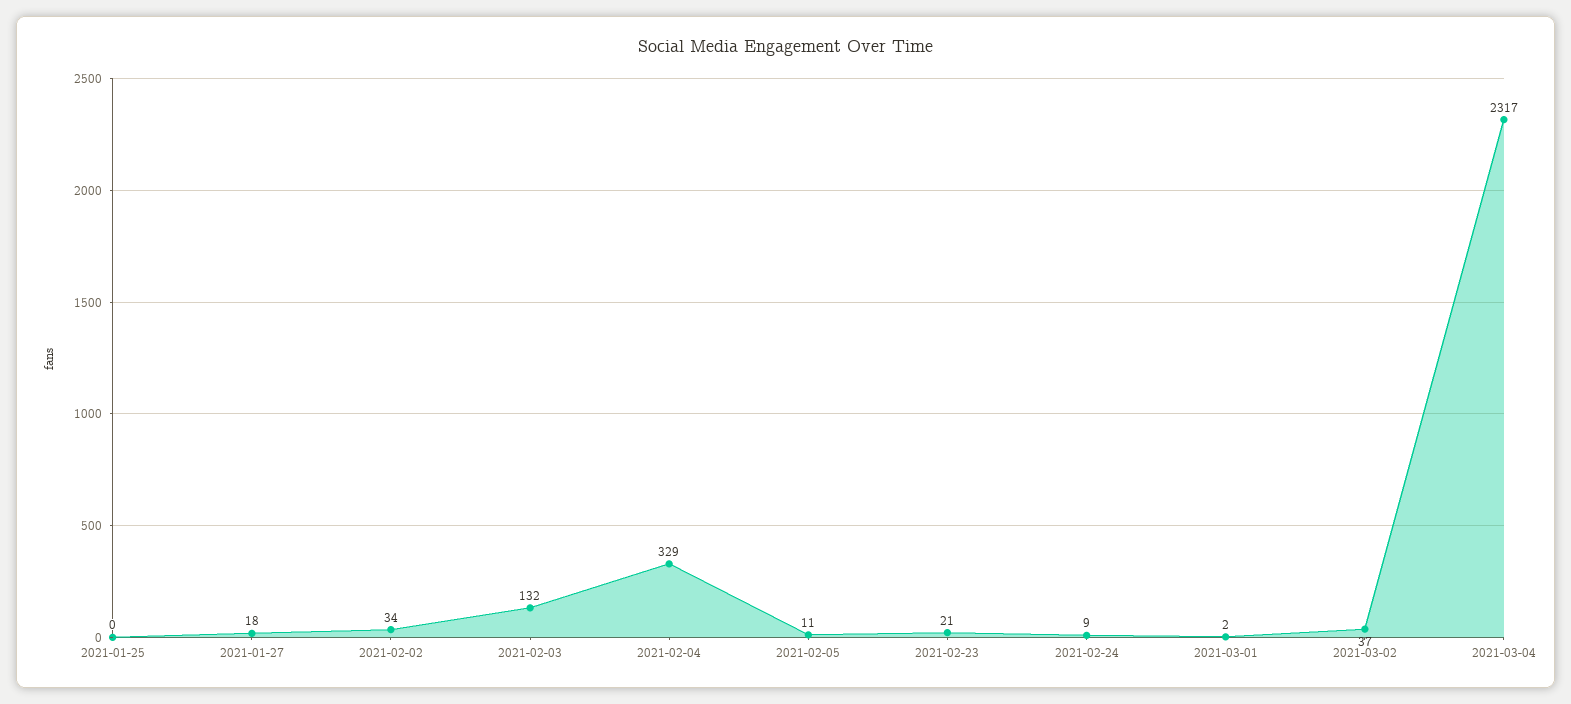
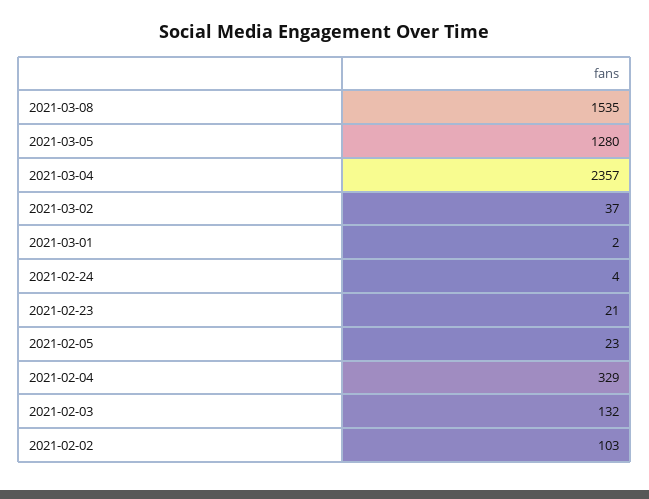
2021-01-25: 0 -> none
2021-01-27: 18 -> none
2021-02-02: 34 -> 103
2021-02-05: 11 -> 23
2021-02-24: 9 -> 4
2021-03-04: 2317 -> 2357
2021-03-08: none -> 1535
2021-03-05: none -> 1280

